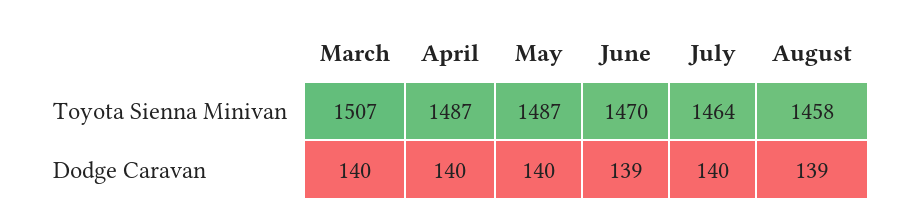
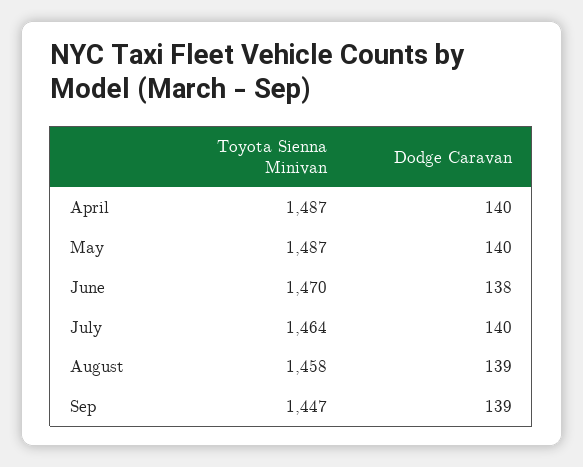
March, Toyota Sienna Minivan: 1507 -> none
March, Dodge Caravan: 140 -> none
June, Dodge Caravan: 139 -> 138
Sep, Toyota Sienna Minivan: none -> 1447
Sep, Dodge Caravan: none -> 139

